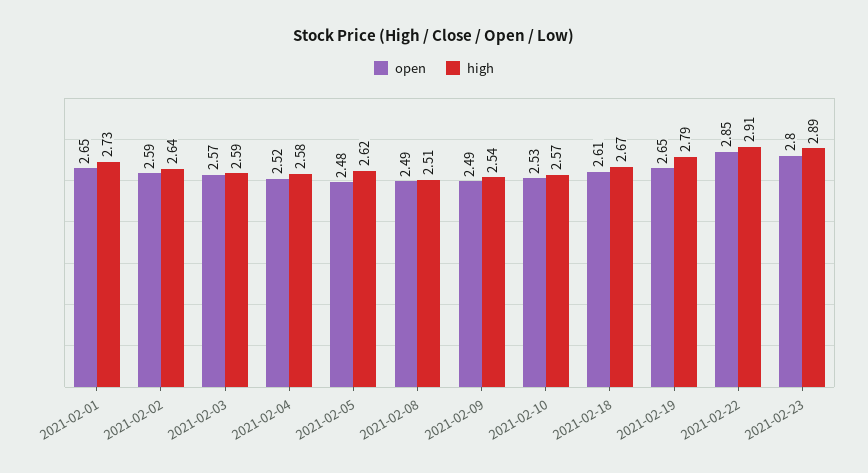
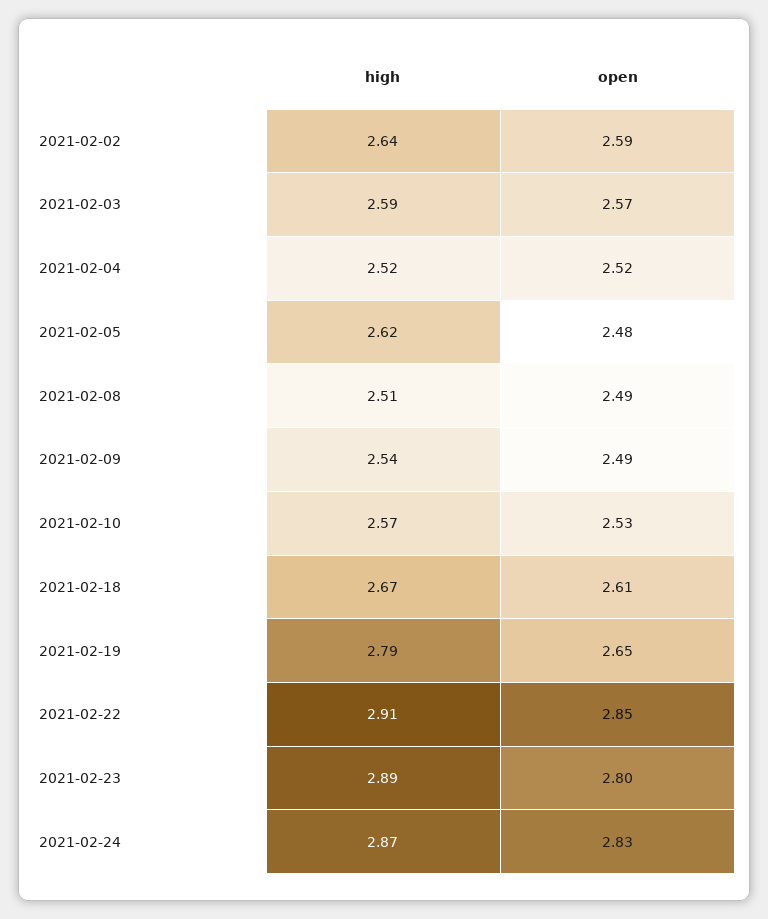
open, 2021-02-01: 2.65 -> none
high, 2021-02-01: 2.73 -> none
high, 2021-02-04: 2.58 -> 2.52
high, 2021-02-24: none -> 2.87
open, 2021-02-24: none -> 2.83

